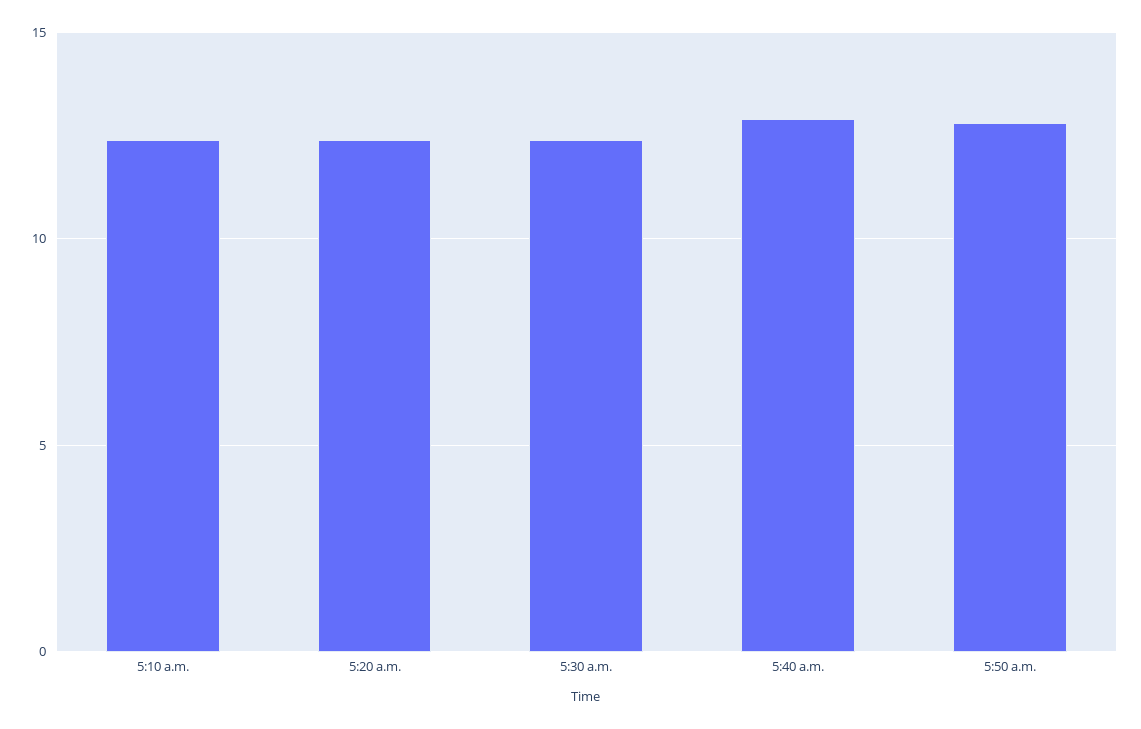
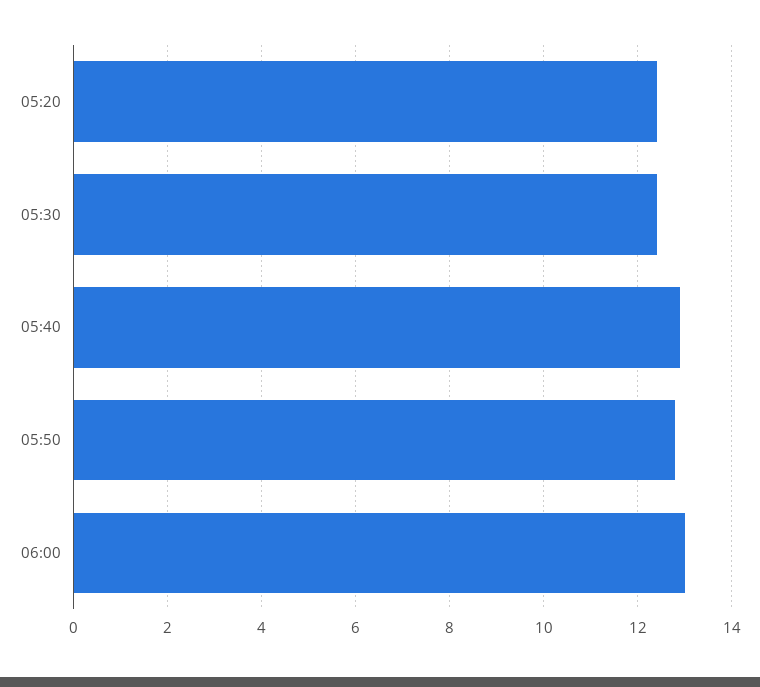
5:10 a.m.: 12.5 -> none
06:00: none -> 13

